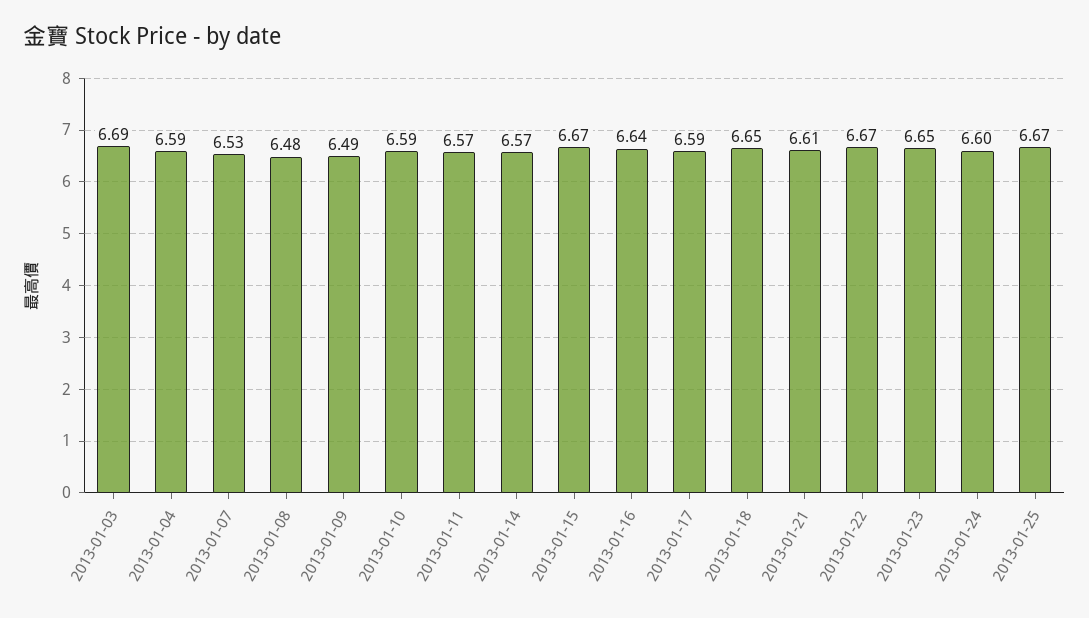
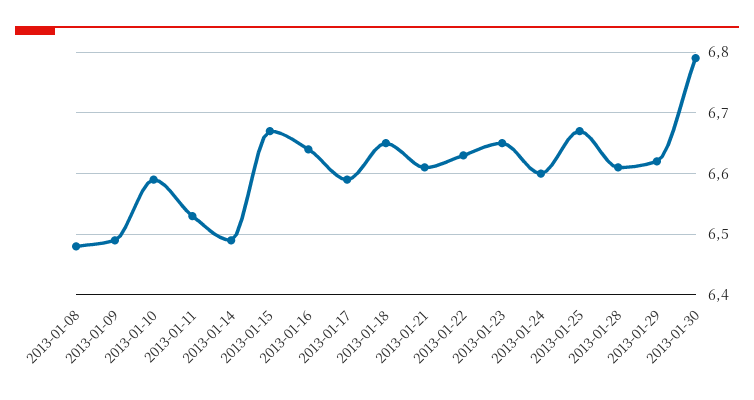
2013-01-03: 6.69 -> none
2013-01-04: 6.59 -> none
2013-01-07: 6.53 -> none
2013-01-11: 6.57 -> 6.53
2013-01-14: 6.57 -> 6.49
2013-01-22: 6.67 -> 6.63
2013-01-28: none -> 6.61
2013-01-29: none -> 6.62
2013-01-30: none -> 6.79

